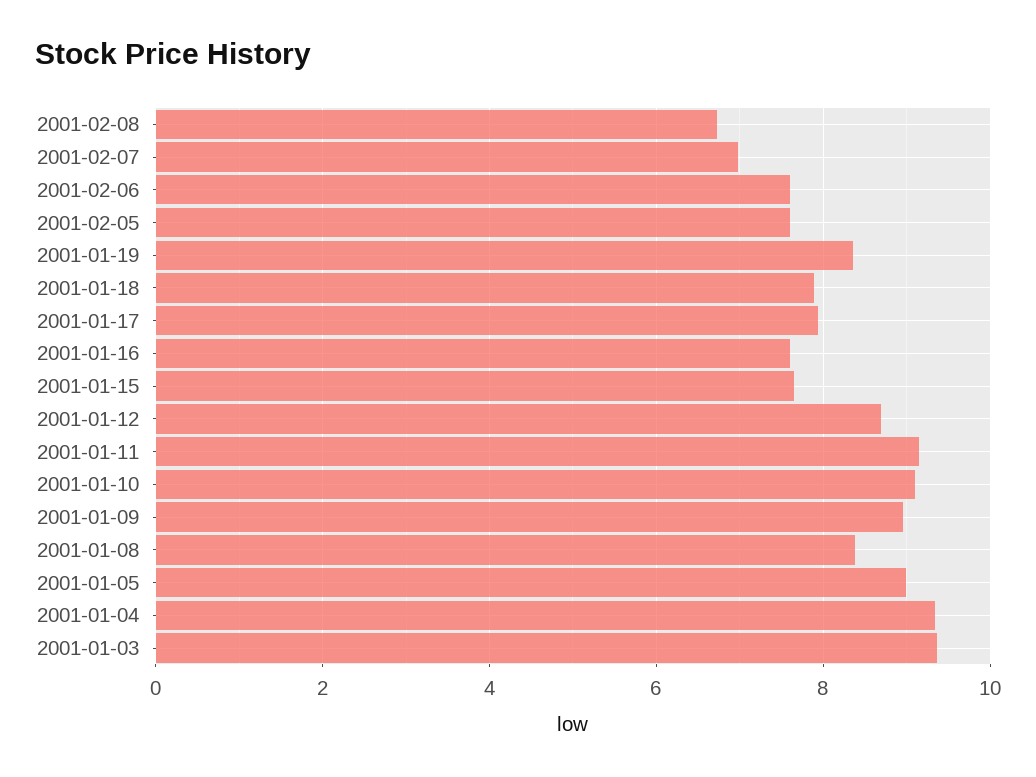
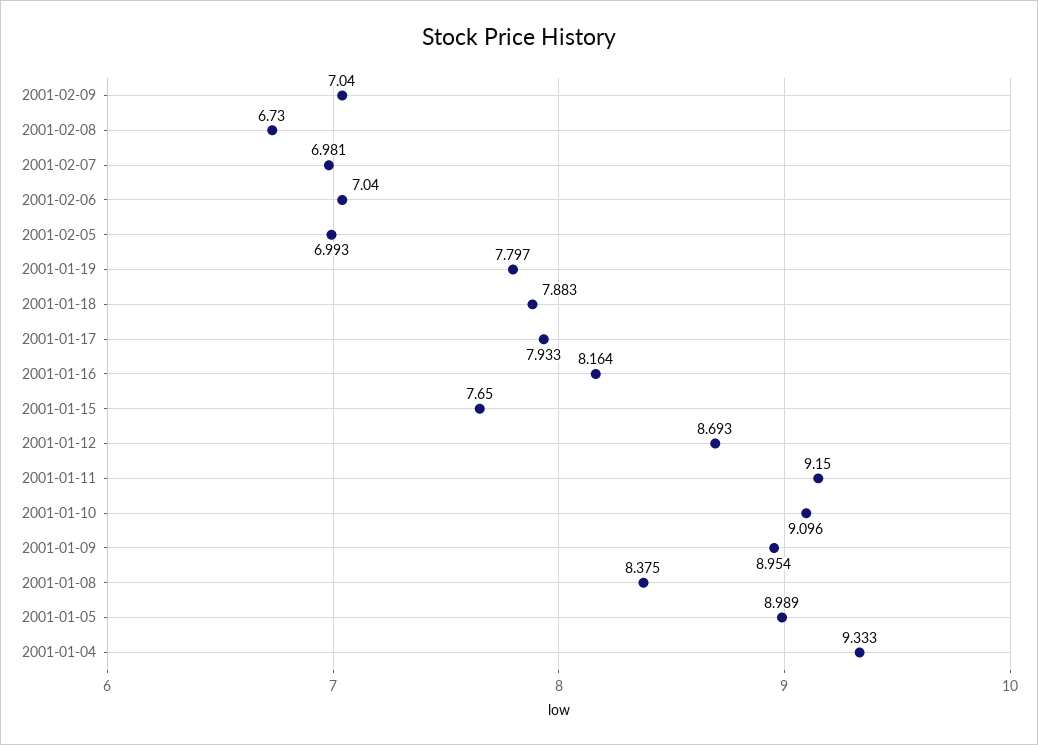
2001-02-06: 7.6 -> 7.04
2001-02-05: 7.6 -> 6.993
2001-01-19: 8.4 -> 7.797
2001-01-16: 7.6 -> 8.164
2001-01-03: 9.4 -> none
2001-02-09: none -> 7.04

